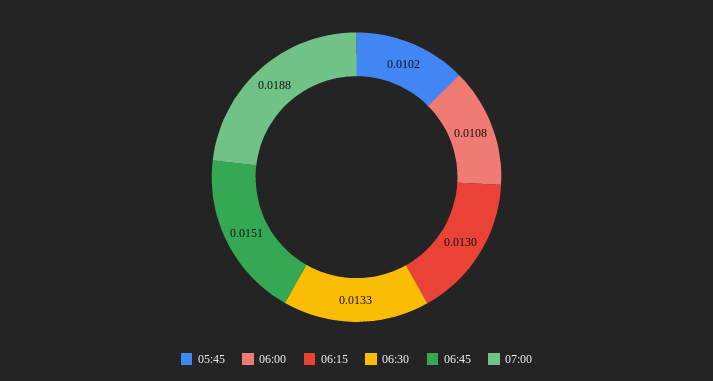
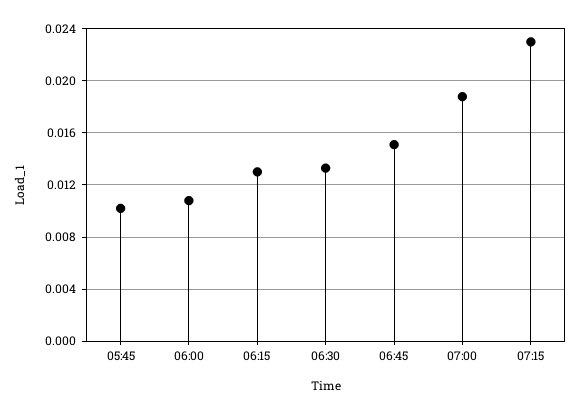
07:15: none -> 0.023

